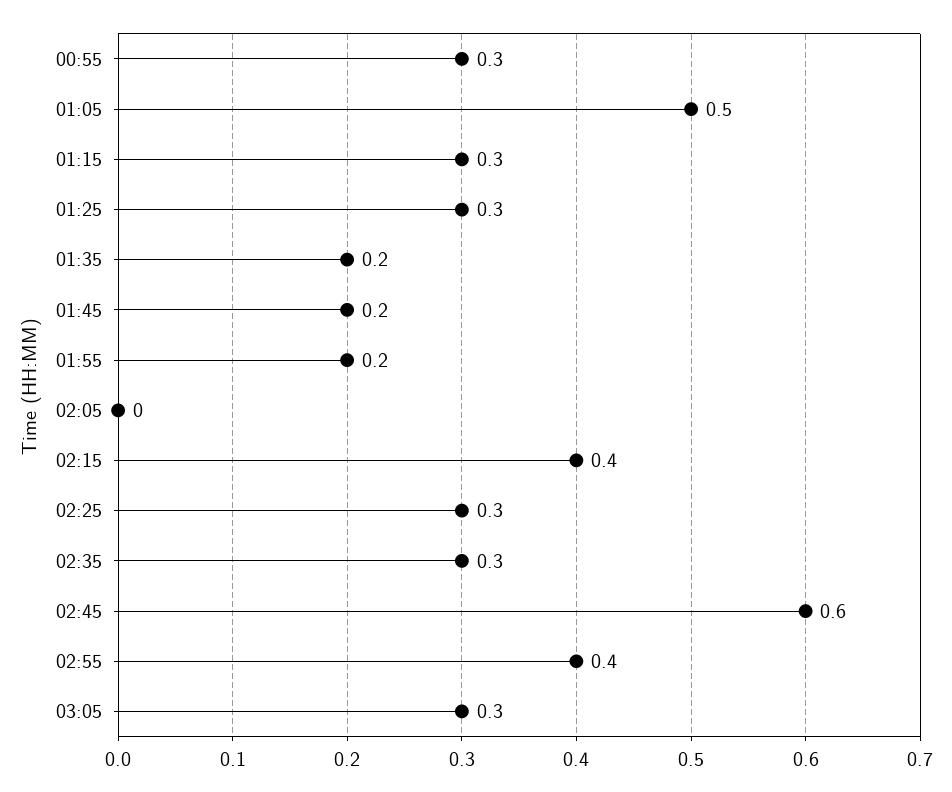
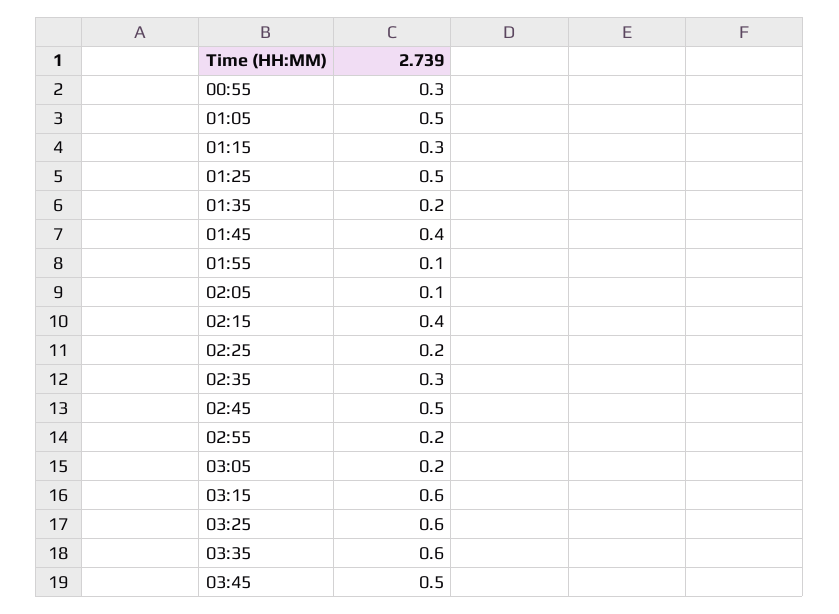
01:25: 0.3 -> 0.5
01:45: 0.2 -> 0.4
01:55: 0.2 -> 0.1
02:05: 0 -> 0.1
02:25: 0.3 -> 0.2
02:45: 0.6 -> 0.5
02:55: 0.4 -> 0.2
03:05: 0.3 -> 0.2
03:15: none -> 0.6
03:25: none -> 0.6
03:35: none -> 0.6
03:45: none -> 0.5

